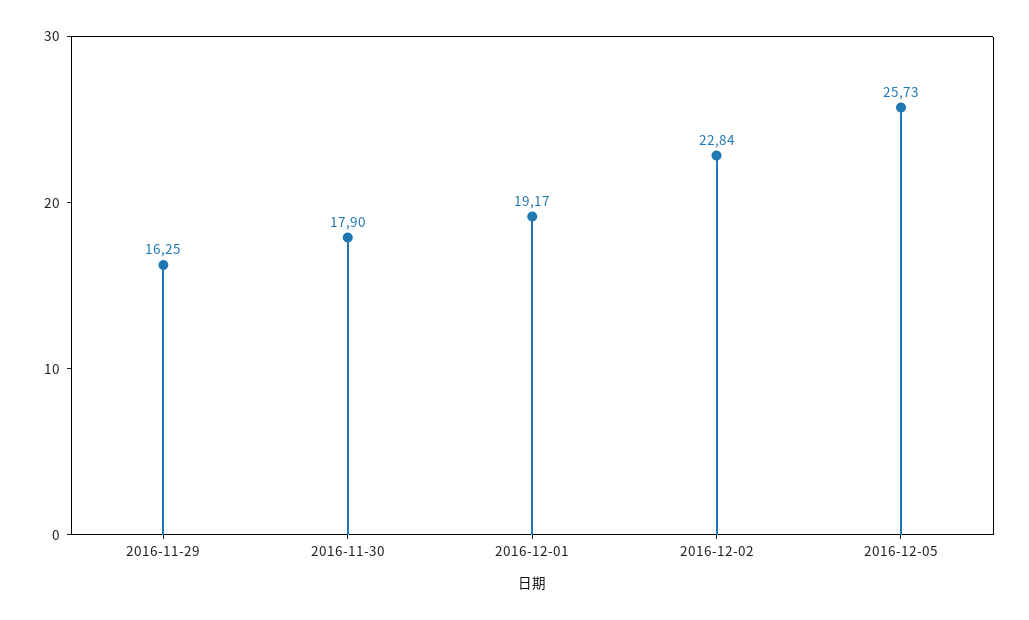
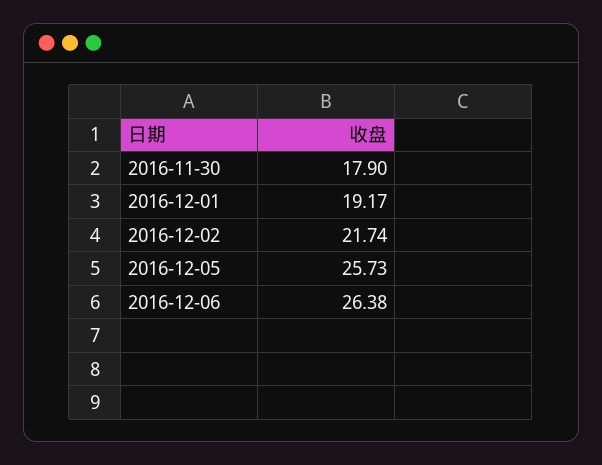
2016-11-29: 16.25 -> none
2016-12-02: 22.84 -> 21.74
2016-12-06: none -> 26.38

